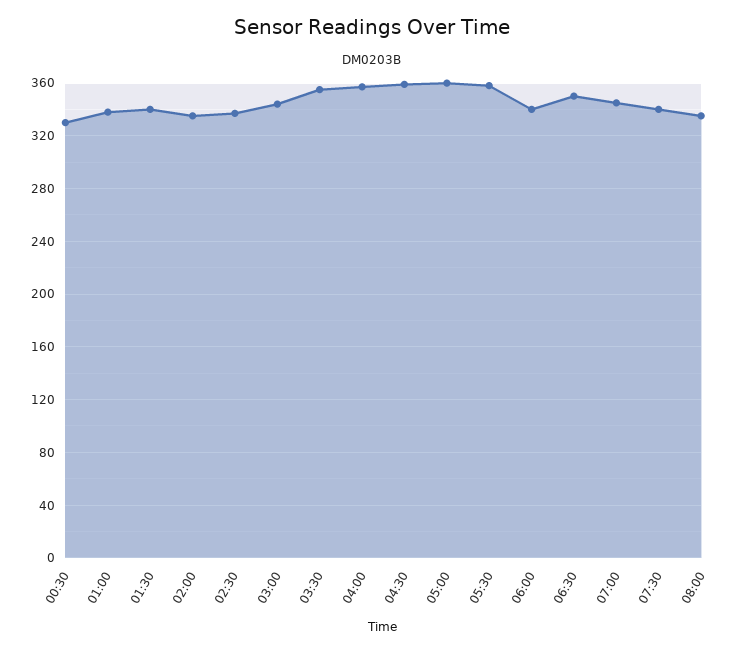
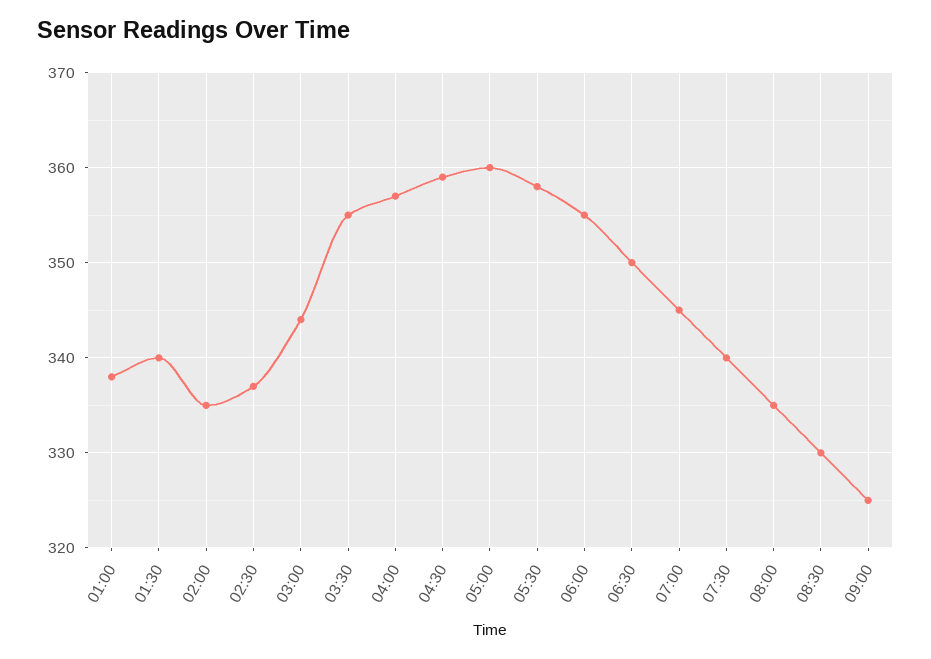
00:30: 330 -> none
06:00: 340 -> 355
08:30: none -> 330
09:00: none -> 325

